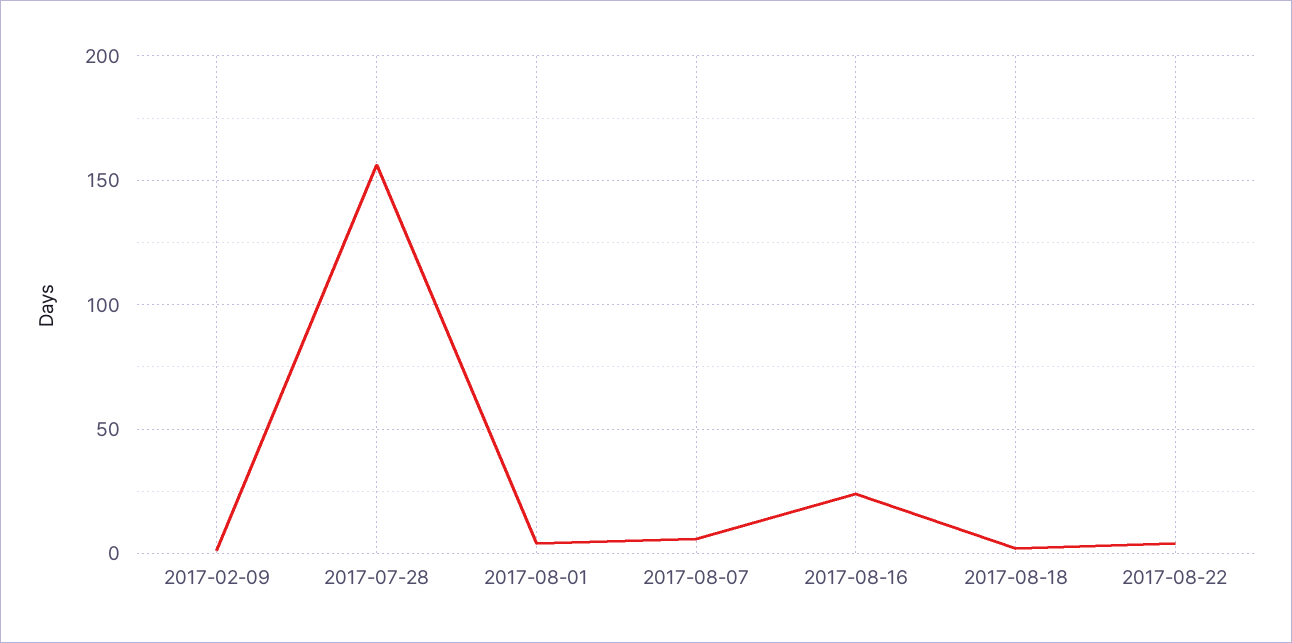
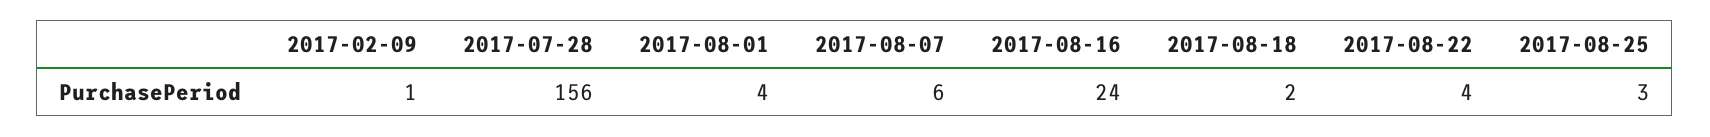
2017-08-25: none -> 3

